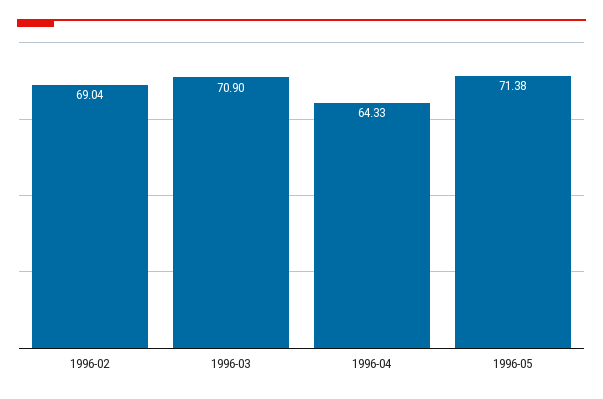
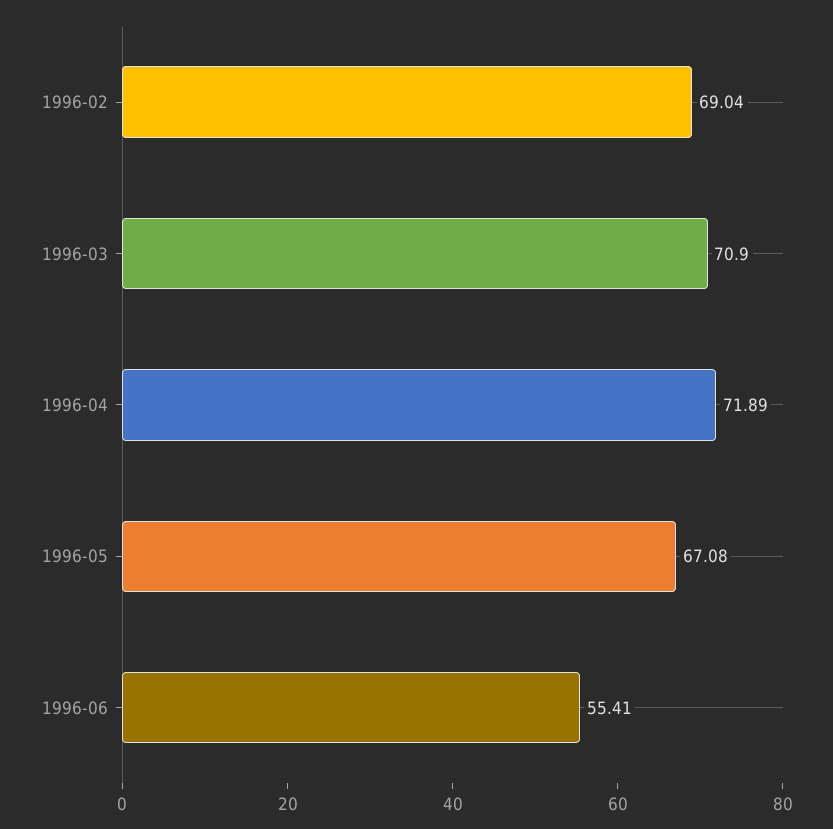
1996-04: 64.33 -> 71.89
1996-05: 71.38 -> 67.08
1996-06: none -> 55.41

